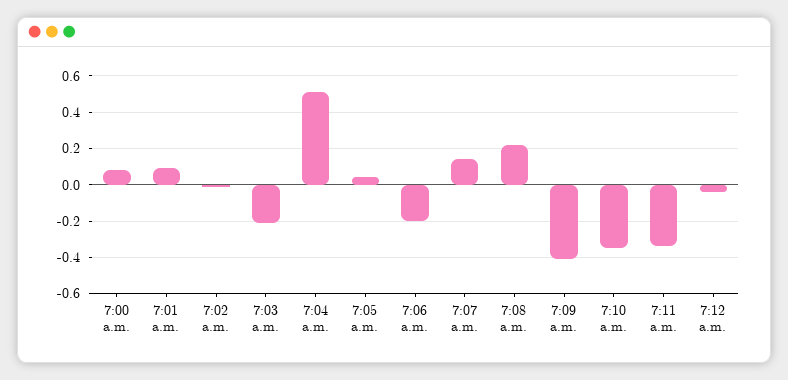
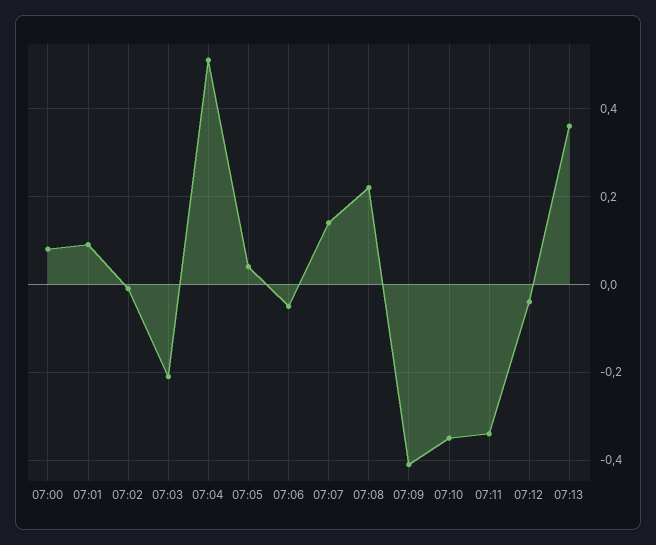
7:06 a.m.: -0.2 -> -0.05
07:13: none -> 0.35

